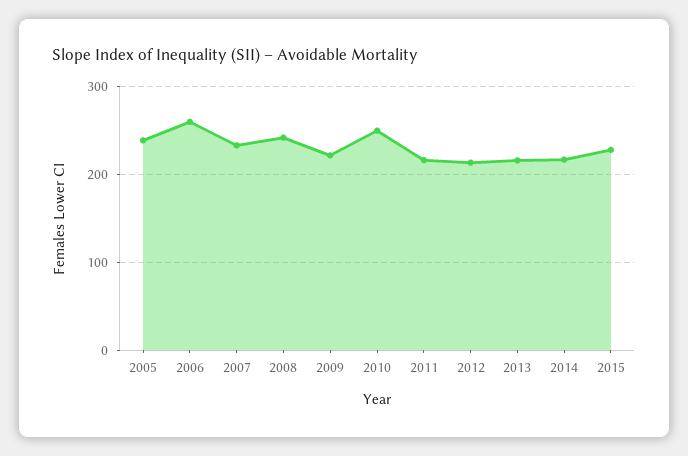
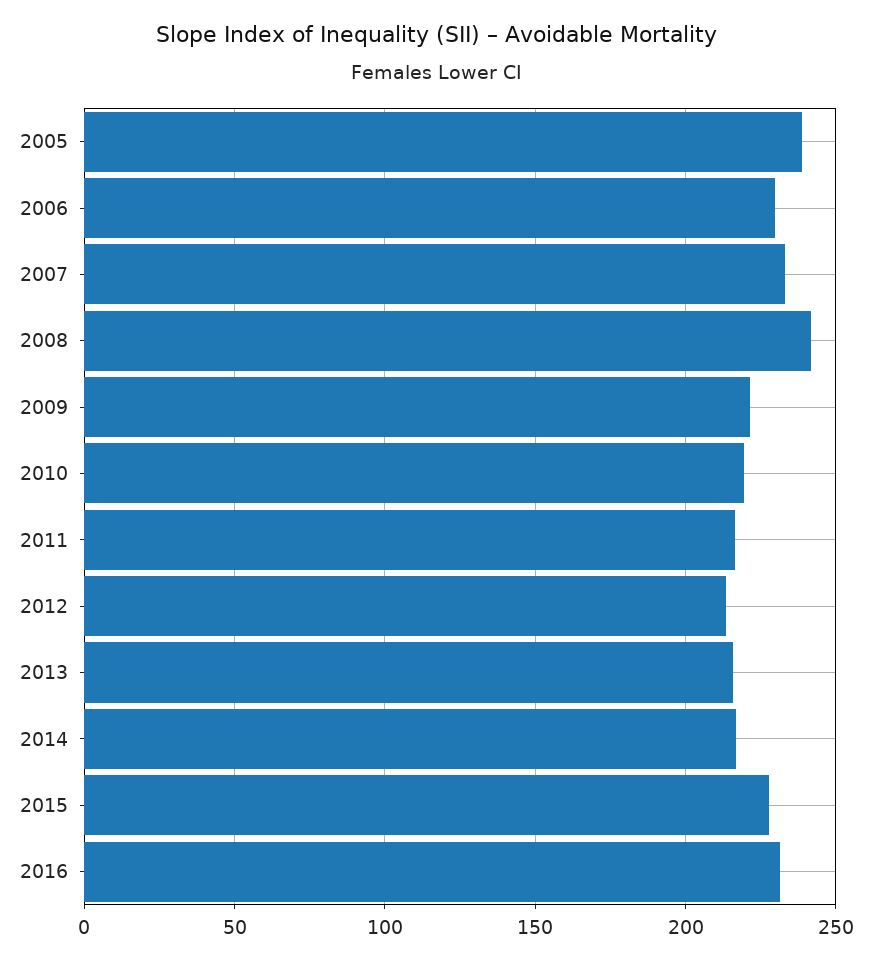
2006: 260 -> 230
2010: 250 -> 220
2016: none -> 230

